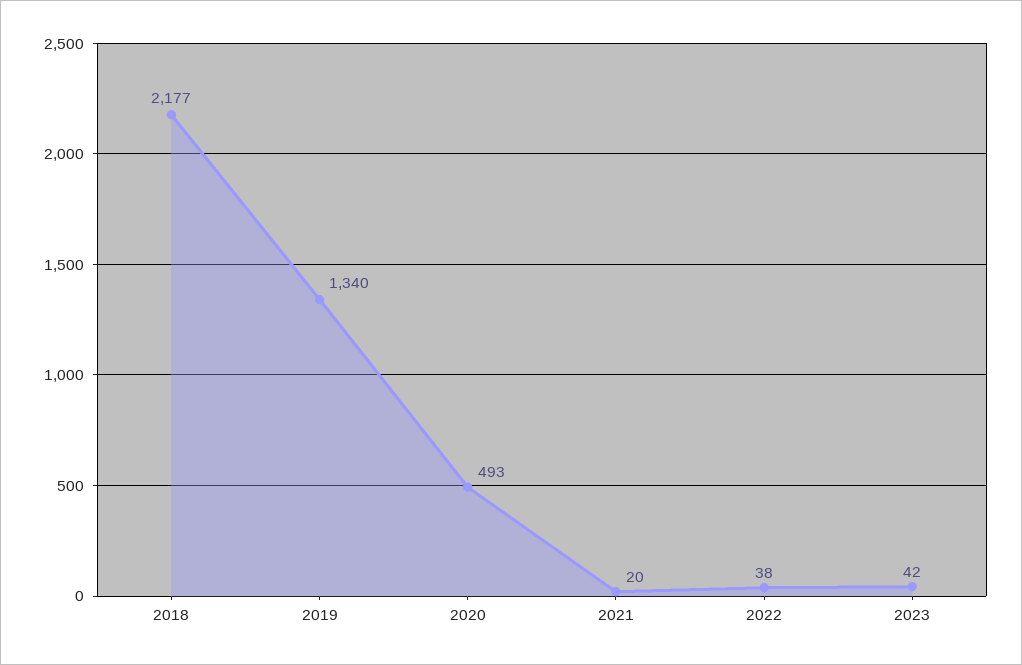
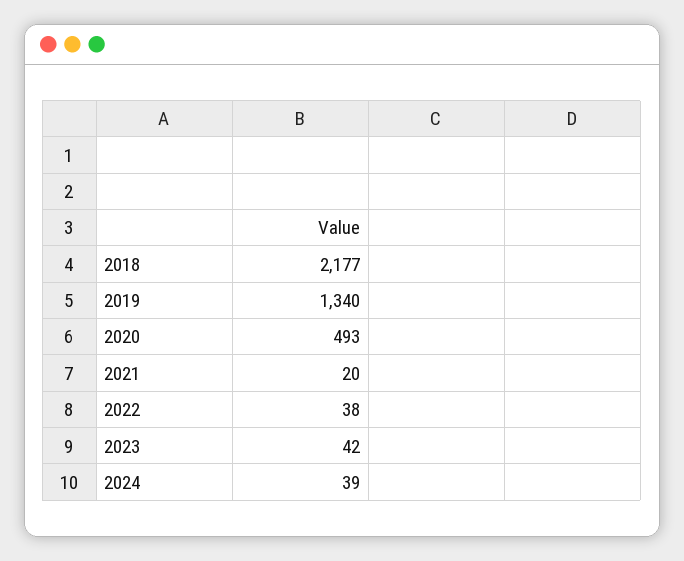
2024: none -> 39

